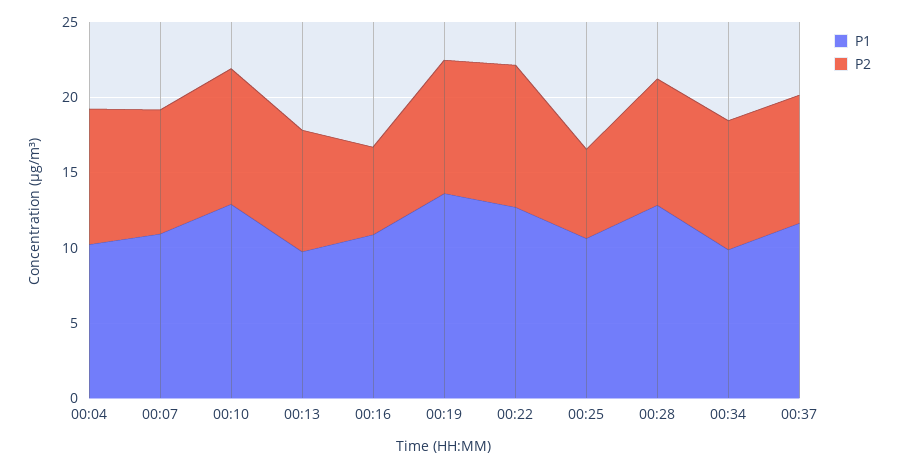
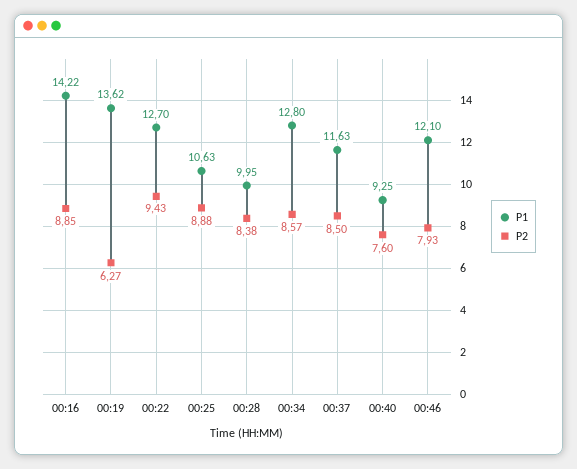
P1, 00:04: 10 -> none
P2, 00:04: 9 -> none
P1, 00:07: 11 -> none
P2, 00:07: 8 -> none
P1, 00:10: 13 -> none
P2, 00:10: 9 -> none
P1, 00:13: 10 -> none
P2, 00:13: 8 -> none
P1, 00:16: 11 -> 14.22
P2, 00:16: 6 -> 8.85
P2, 00:19: 9 -> 6.27
P2, 00:25: 6 -> 8.88
P1, 00:28: 13 -> 9.95
P1, 00:34: 10 -> 12.8
P1, 00:40: none -> 9.25
P2, 00:40: none -> 7.6
P1, 00:46: none -> 12.1
P2, 00:46: none -> 7.93

